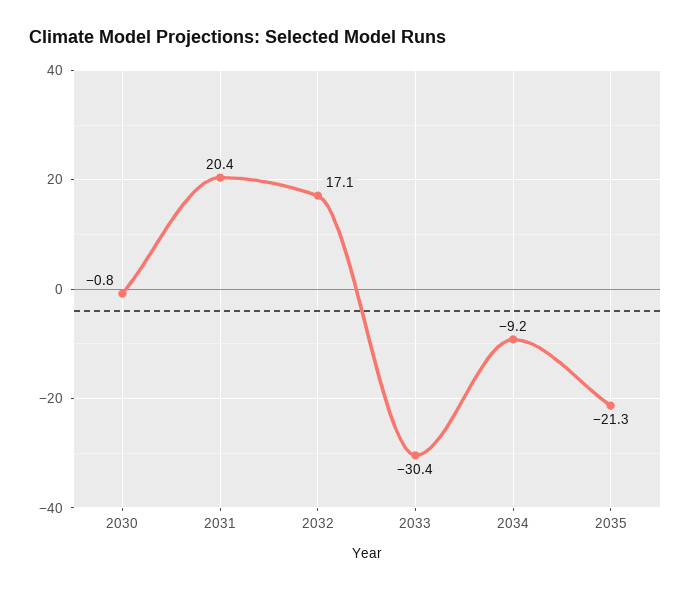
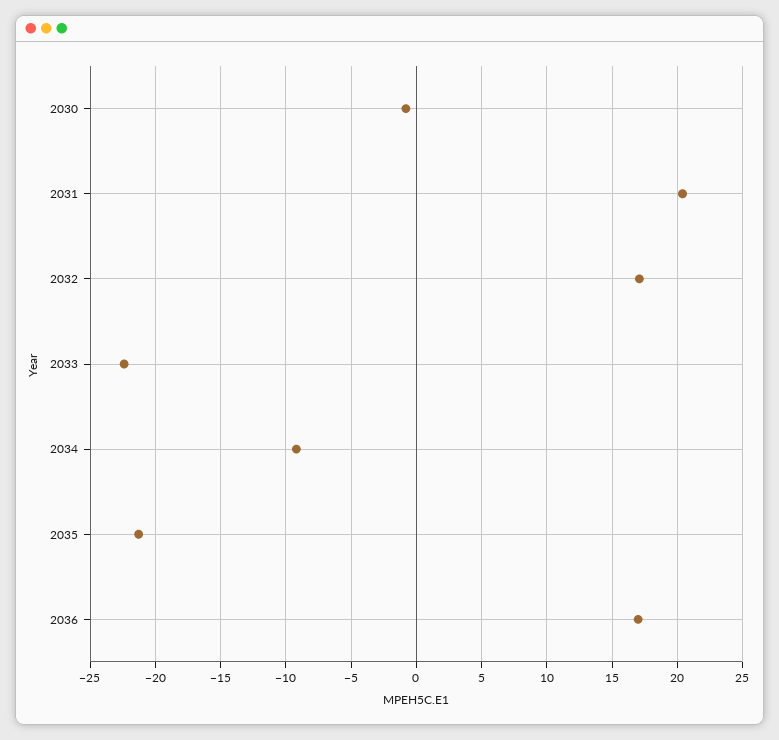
2033: -30.4 -> -22.5
2036: none -> 17

